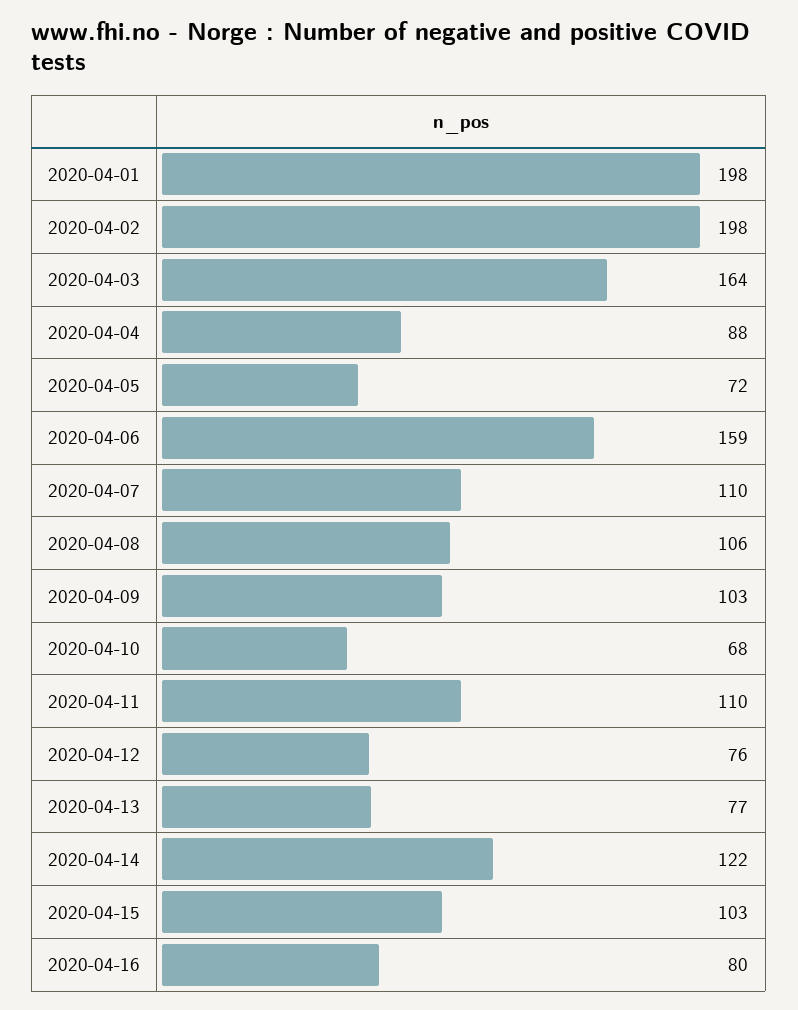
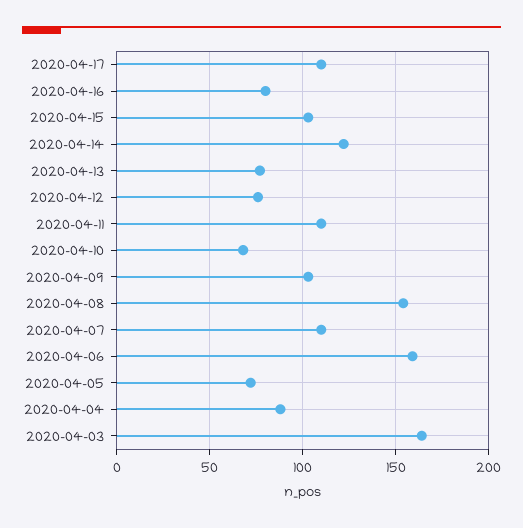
2020-04-01: 198 -> none
2020-04-02: 198 -> none
2020-04-08: 106 -> 155
2020-04-17: none -> 110

